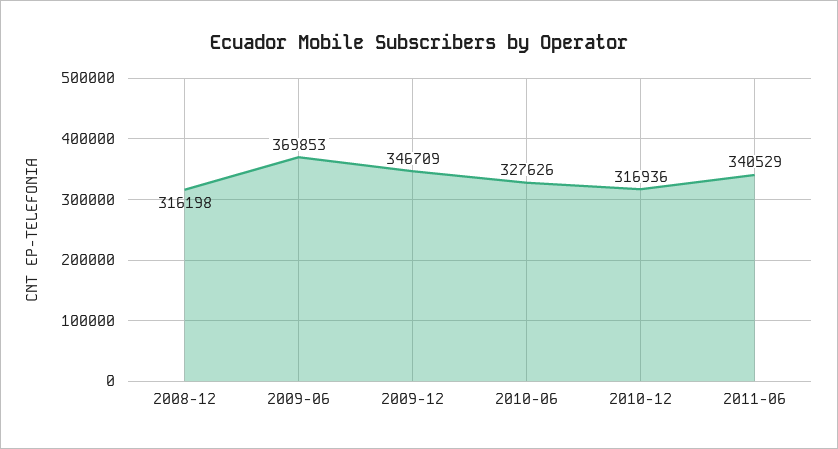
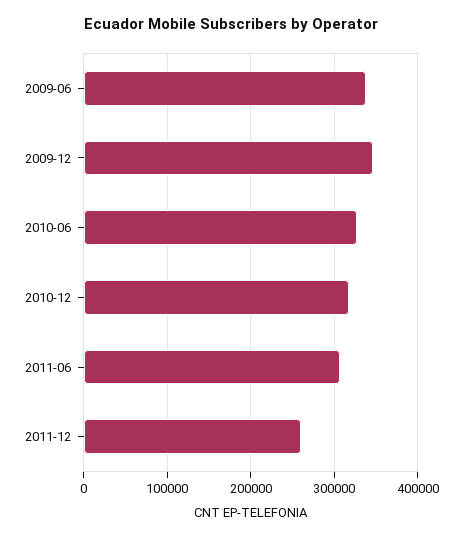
2008-12: 316198 -> none
2009-06: 369853 -> 340000
2011-06: 340529 -> 310000
2011-12: none -> 260000

